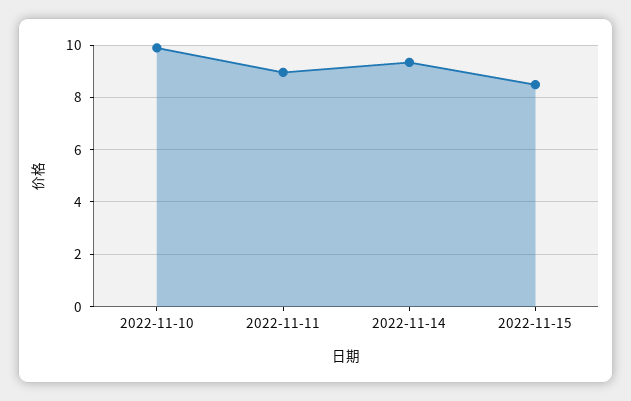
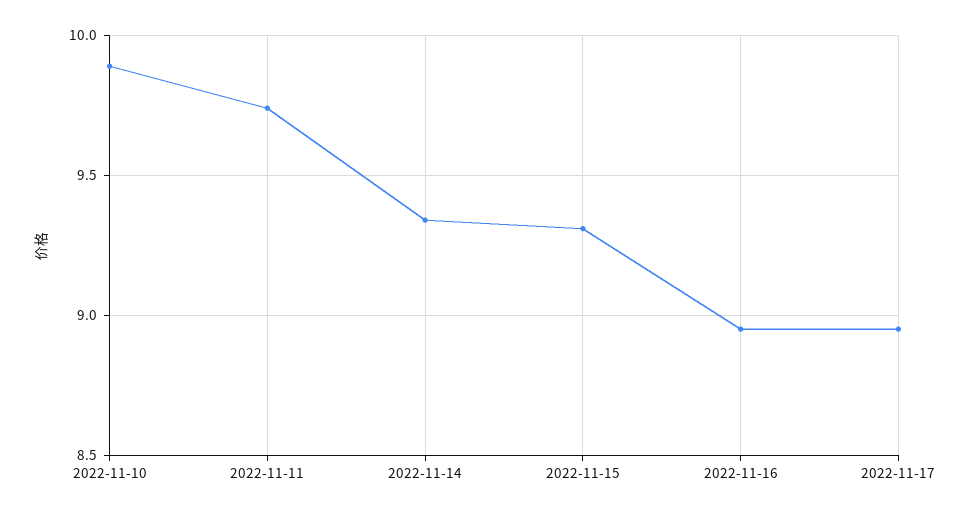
2022-11-11: 9 -> 9.75
2022-11-15: 8.5 -> 9.3
2022-11-16: none -> 8.95
2022-11-17: none -> 8.95

